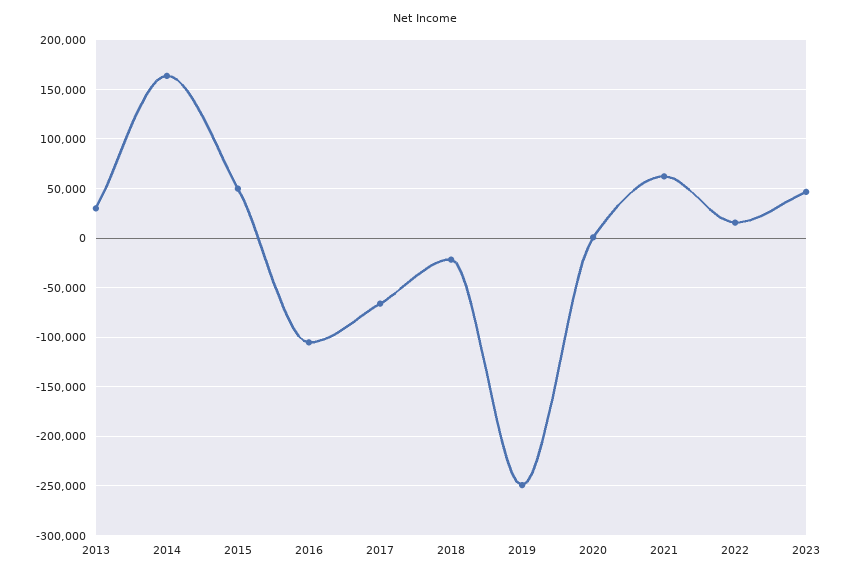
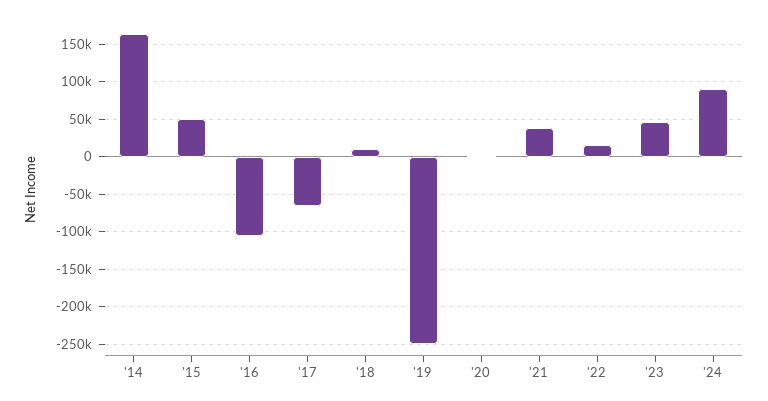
2013: 30000 -> none
2018: -20000 -> 10000
2021: 60000 -> 40000
'24: none -> 90000

